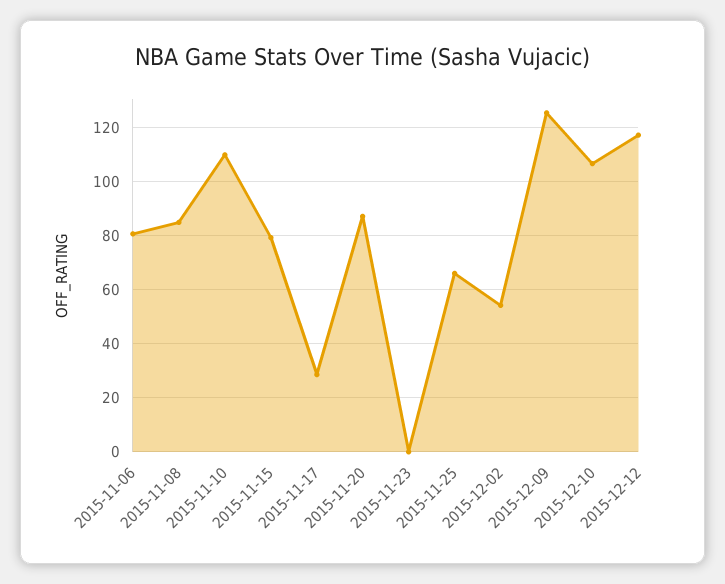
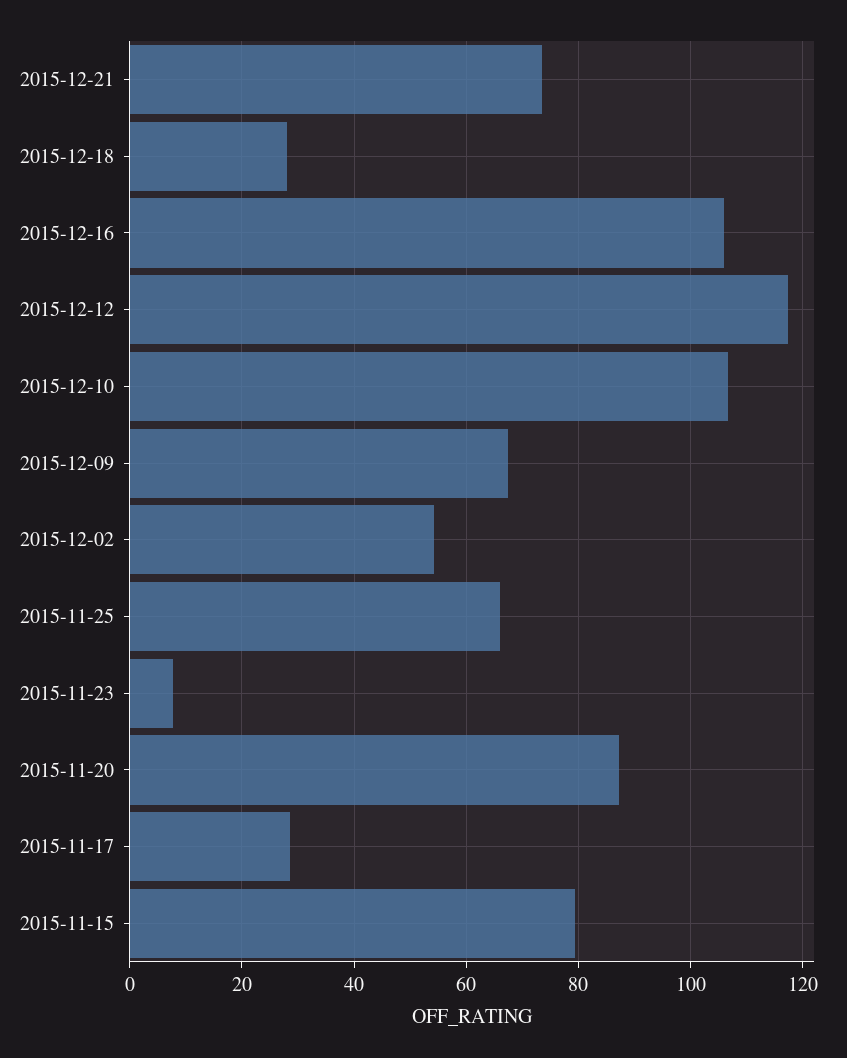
2015-11-06: 80 -> none
2015-11-08: 85 -> none
2015-11-10: 110 -> none
2015-11-23: 0 -> 8
2015-12-09: 125 -> 68
2015-12-21: none -> 74
2015-12-18: none -> 28
2015-12-16: none -> 106

